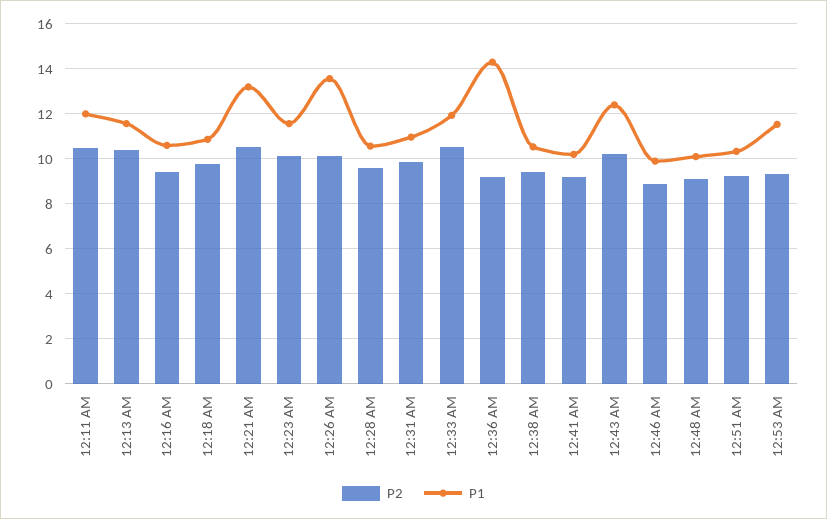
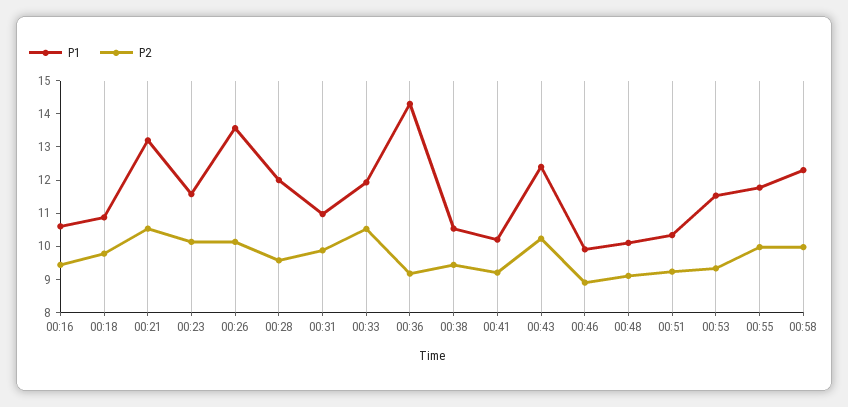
P2, 12:11 AM: 10.5 -> none
P1, 12:11 AM: 12 -> none
P2, 12:13 AM: 10.5 -> none
P1, 12:13 AM: 11.5 -> none
P1, 12:28 AM: 10.5 -> 12
P1, 00:55: none -> 11.75
P2, 00:55: none -> 10
P1, 00:58: none -> 12.25
P2, 00:58: none -> 10

